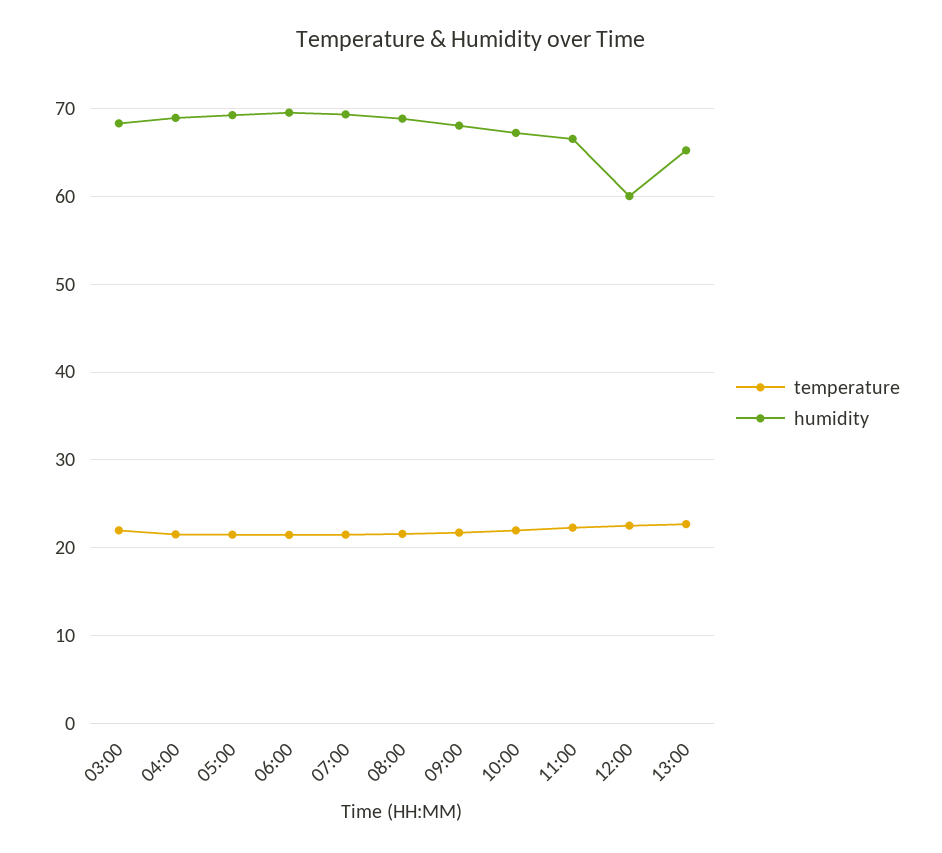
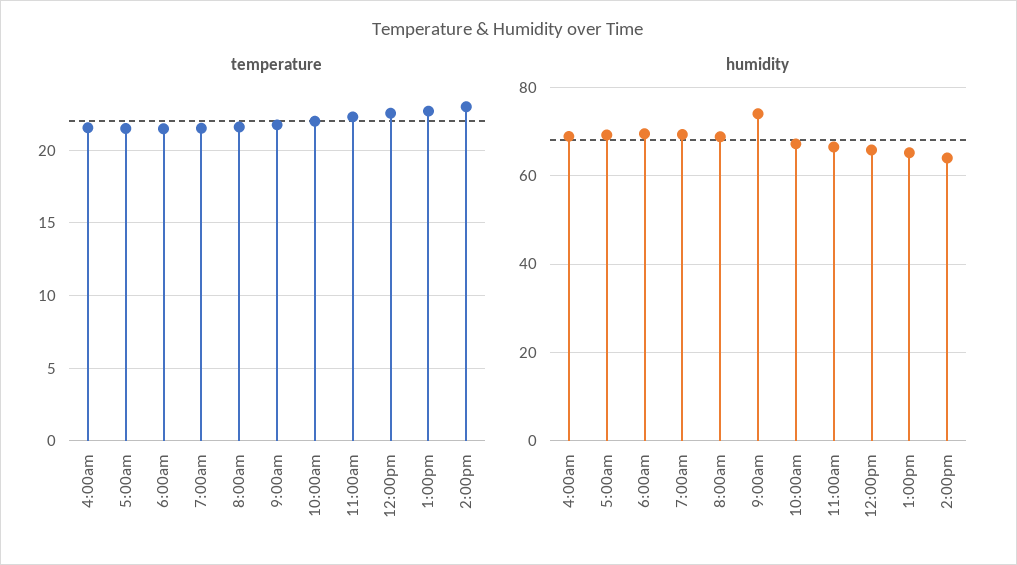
temperature, 03:00: 22 -> none
humidity, 03:00: 68 -> none
humidity, 09:00: 68 -> 74
humidity, 12:00: 60 -> 66
temperature, 2:00pm: none -> 23
humidity, 2:00pm: none -> 64

